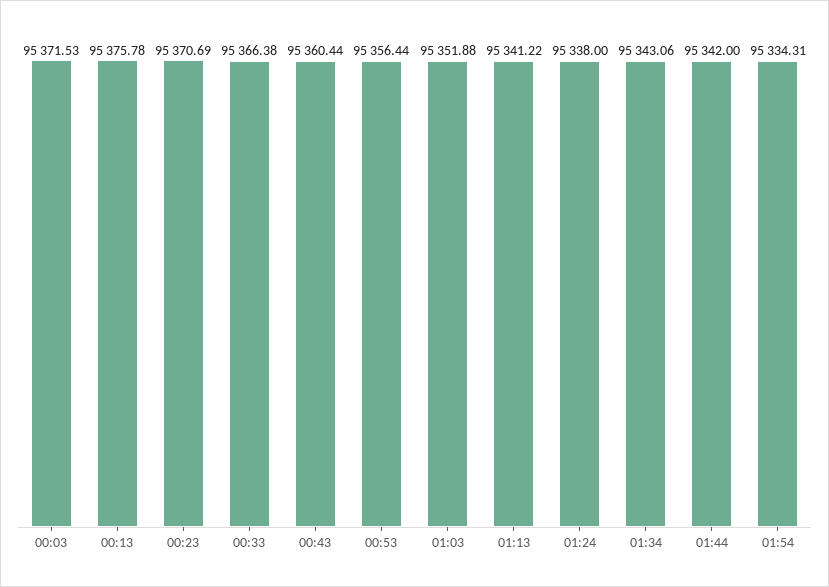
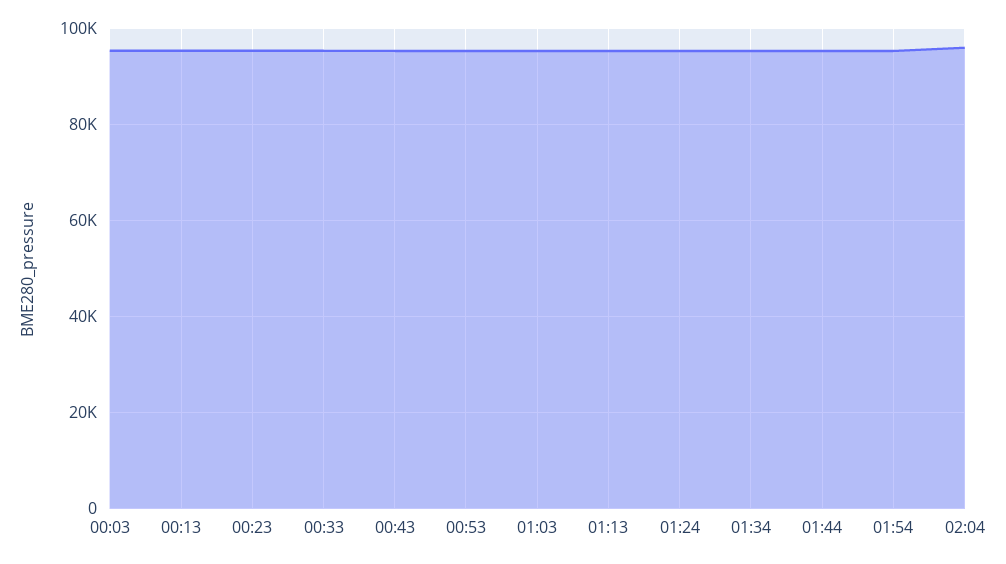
02:04: none -> 96000

